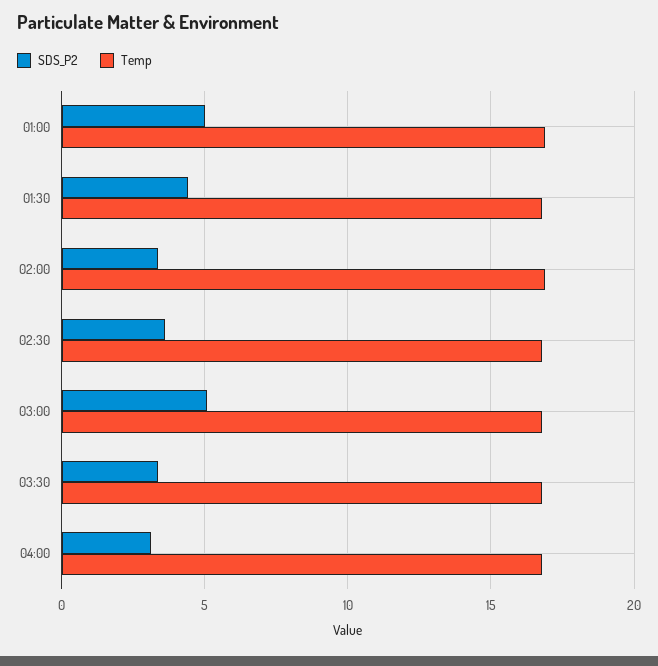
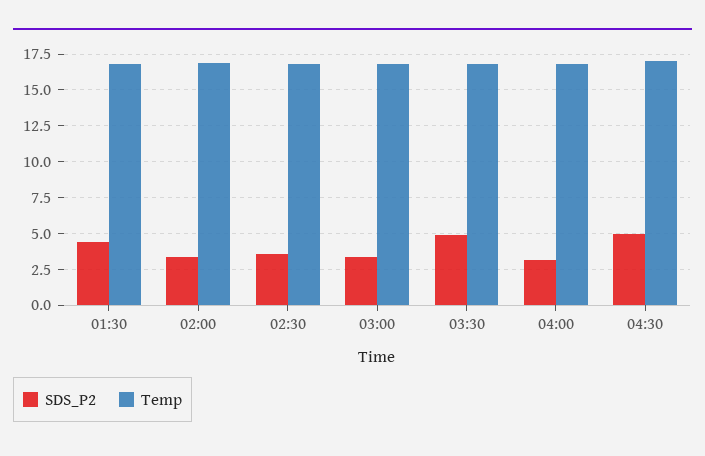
SDS_P2, 01:00: 5 -> none
Temp, 01:00: 17 -> none
SDS_P2, 03:00: 5 -> 3.5
SDS_P2, 03:30: 3.5 -> 5
SDS_P2, 04:30: none -> 5
Temp, 04:30: none -> 17

